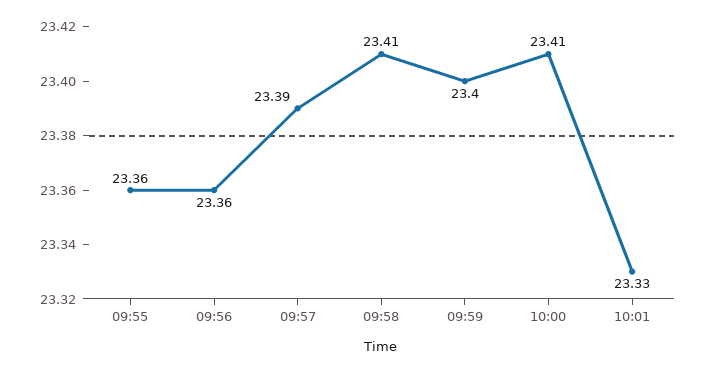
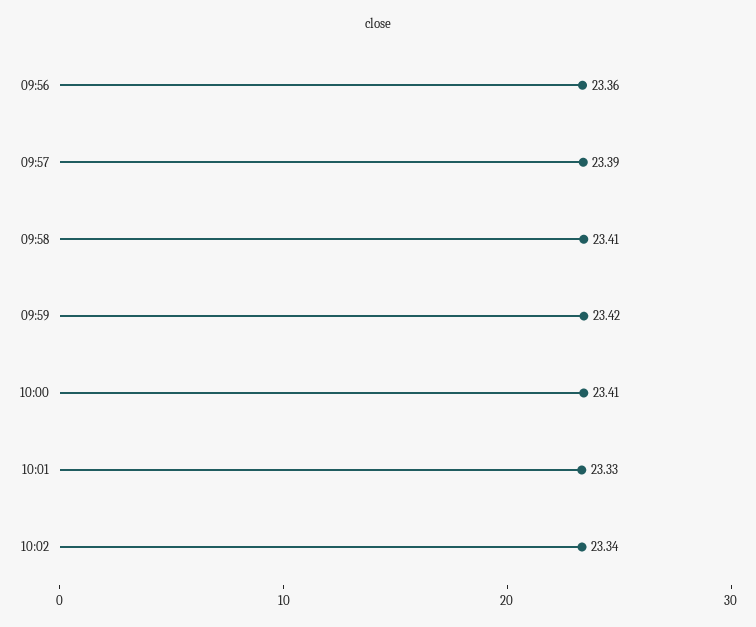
09:55: 23.36 -> none
09:59: 23.4 -> 23.42
10:02: none -> 23.34

